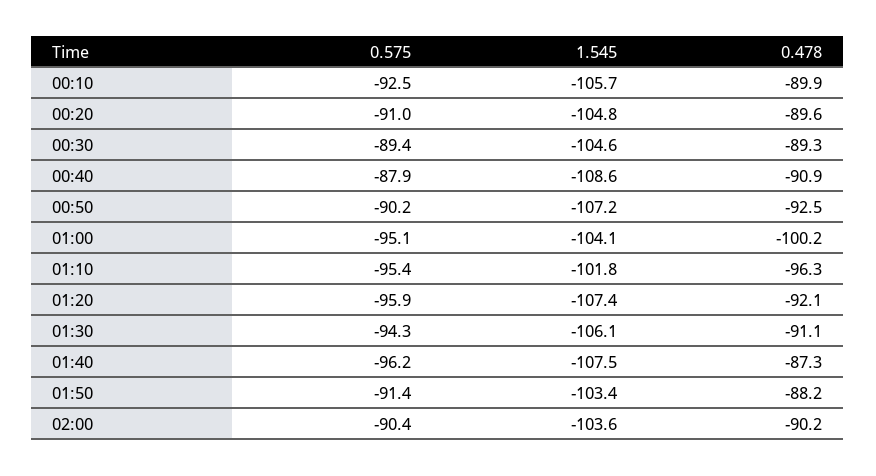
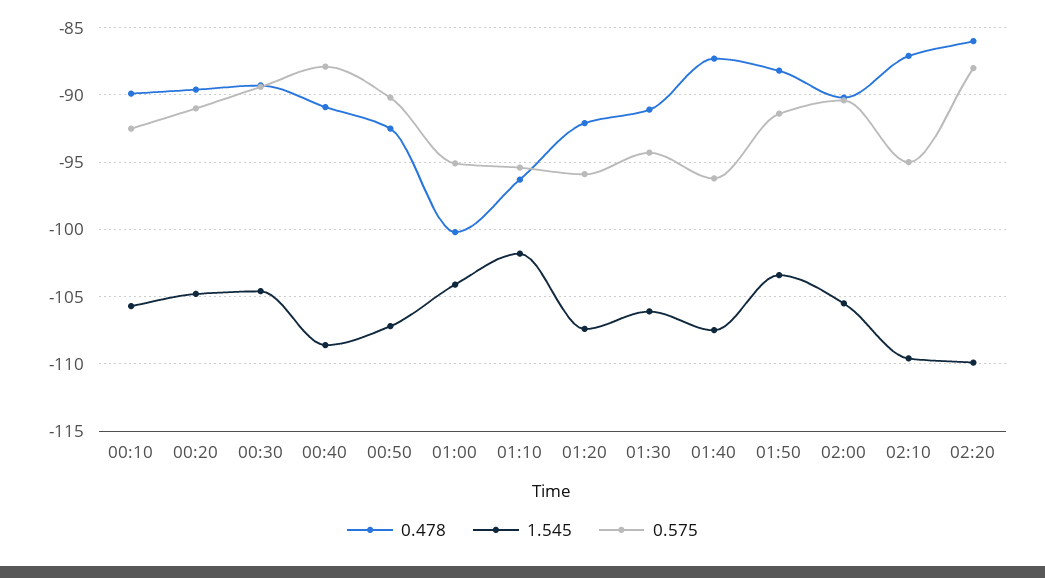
1.545, 02:00: -103.6 -> -105.5
0.478, 02:10: none -> -87
1.545, 02:10: none -> -109.5
0.575, 02:10: none -> -95
0.478, 02:20: none -> -86
1.545, 02:20: none -> -110
0.575, 02:20: none -> -88

